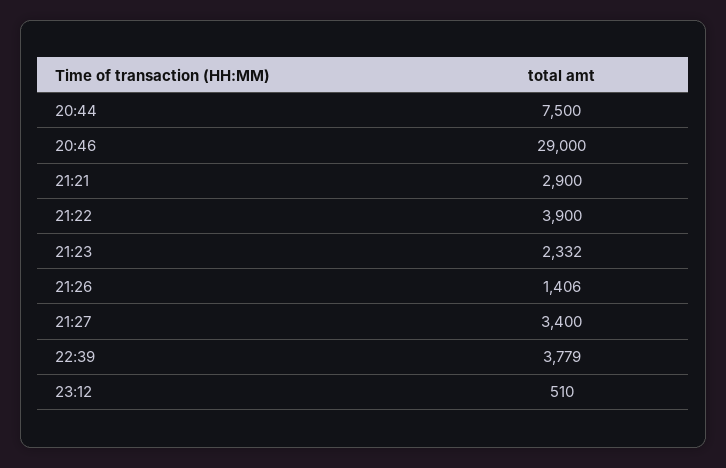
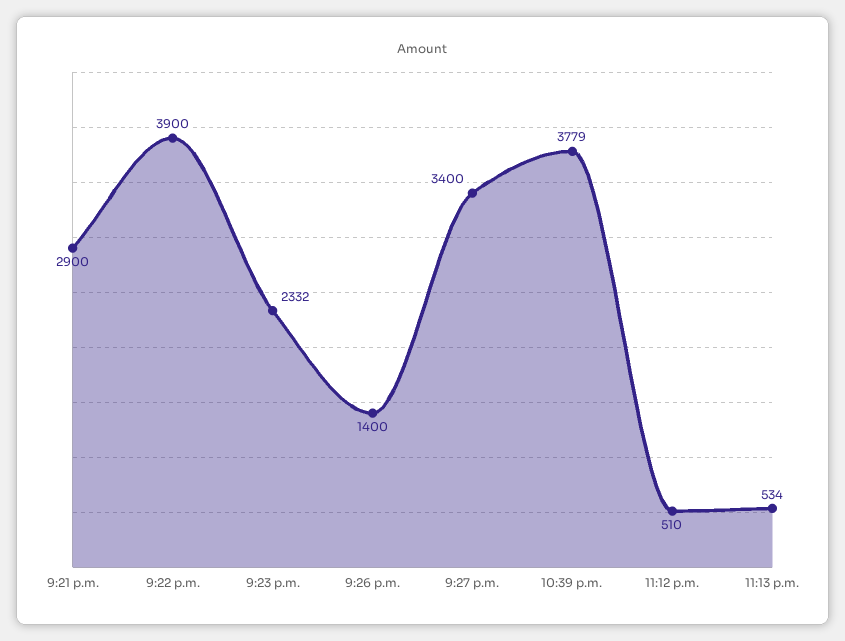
20:44: 7500 -> none
20:46: 29000 -> none
21:26: 1406 -> 1400
11:13 p.m.: none -> 534

